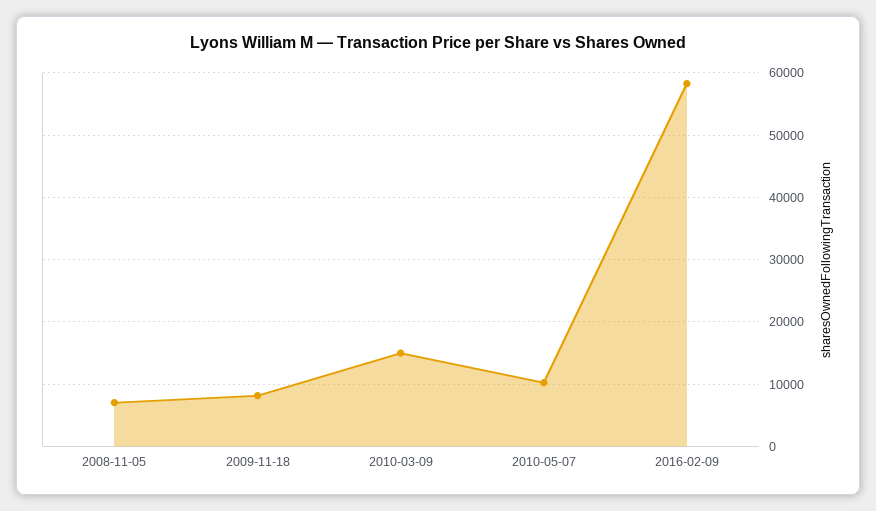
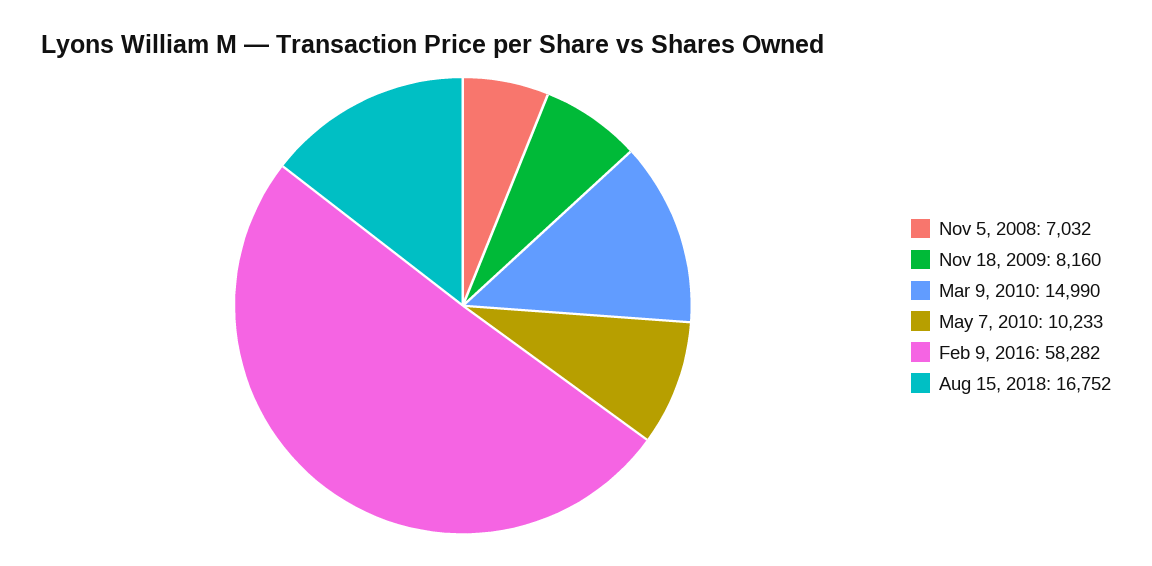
Aug 15, 2018: none -> 16752

